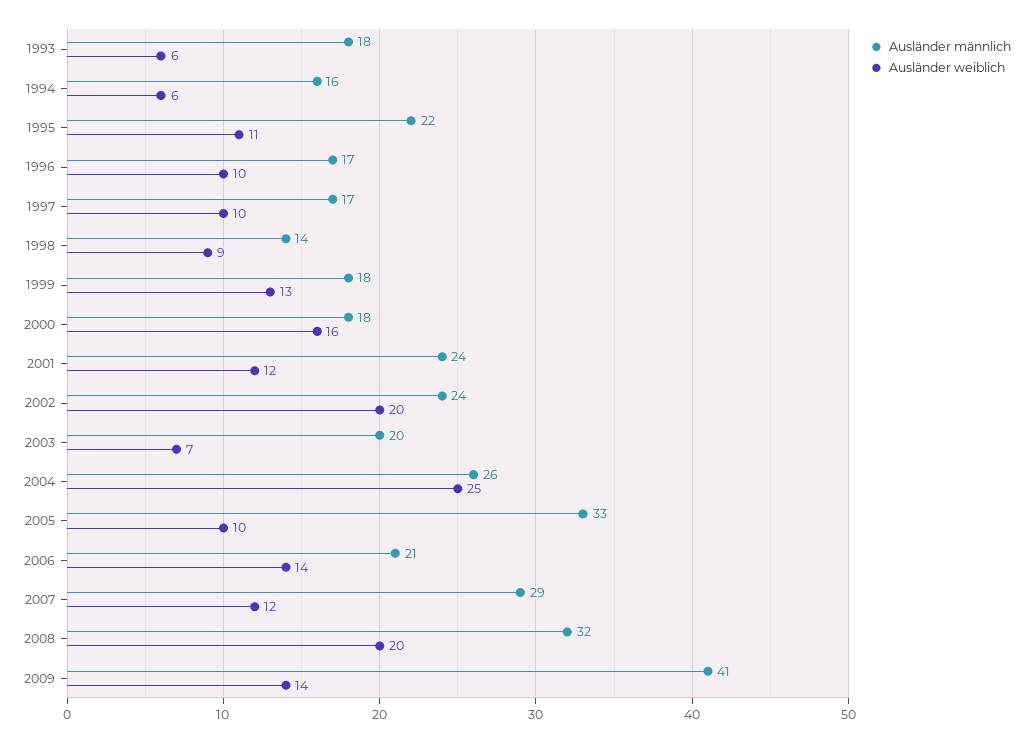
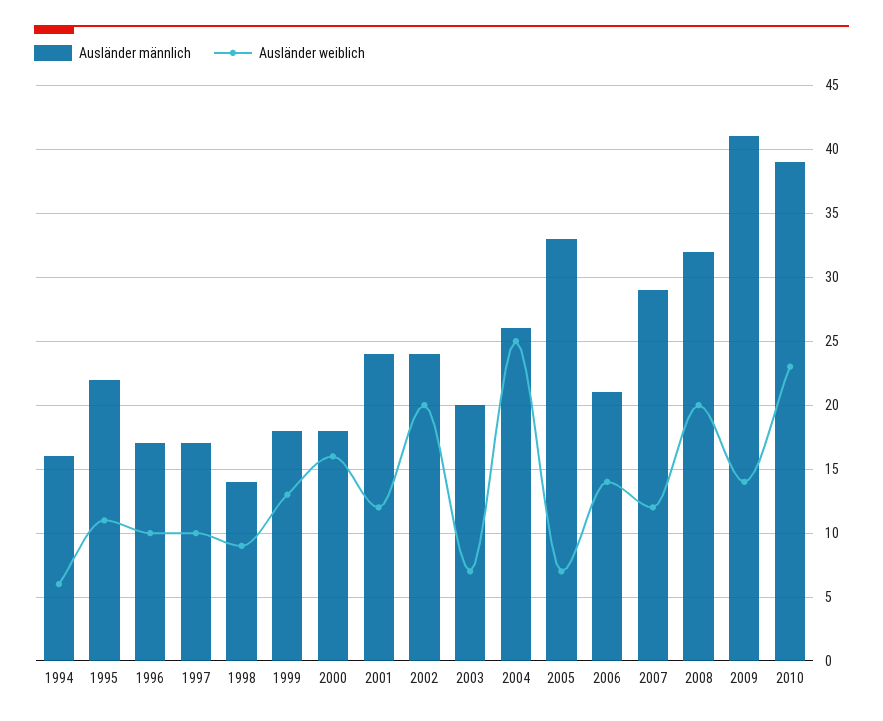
Ausländer männlich, 1993: 18 -> none
Ausländer weiblich, 1993: 6 -> none
Ausländer weiblich, 2005: 10 -> 7
Ausländer männlich, 2010: none -> 39
Ausländer weiblich, 2010: none -> 23

